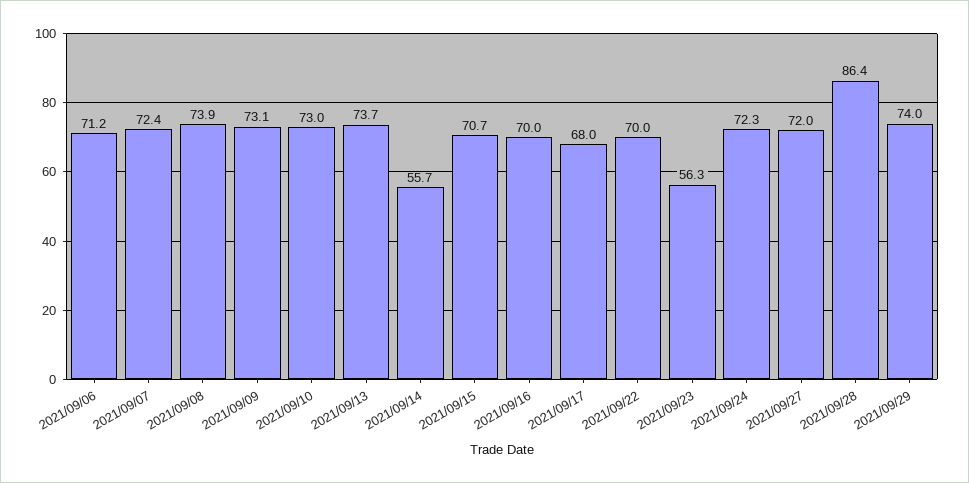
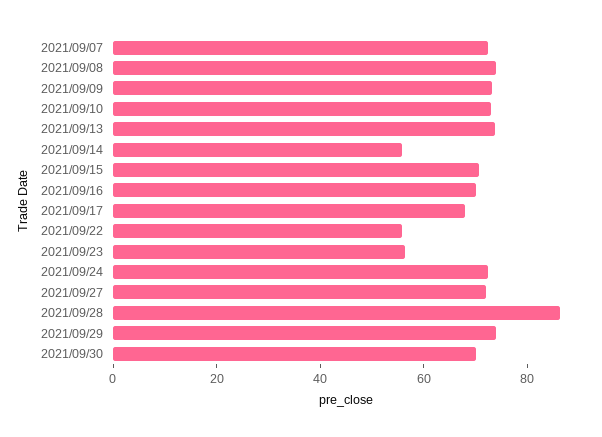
2021/09/06: 71.2 -> none
2021/09/22: 70 -> 55
2021/09/30: none -> 70

